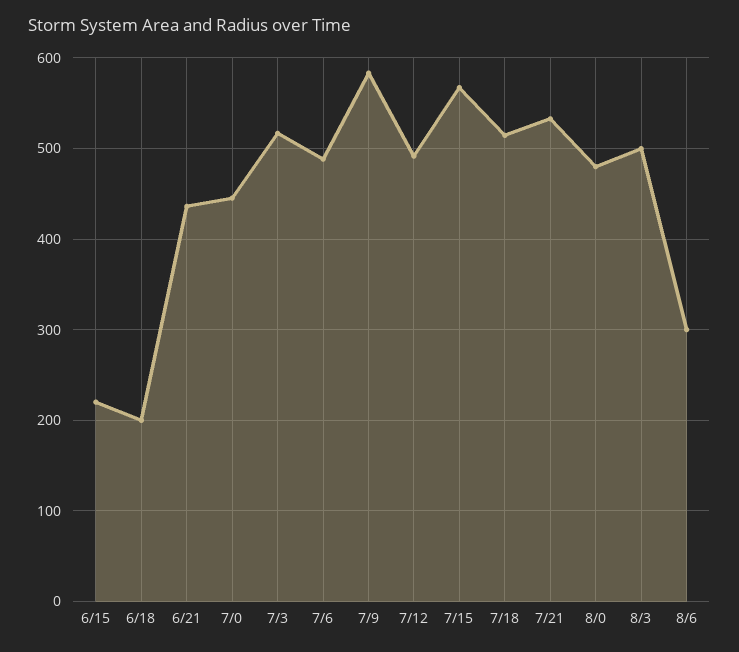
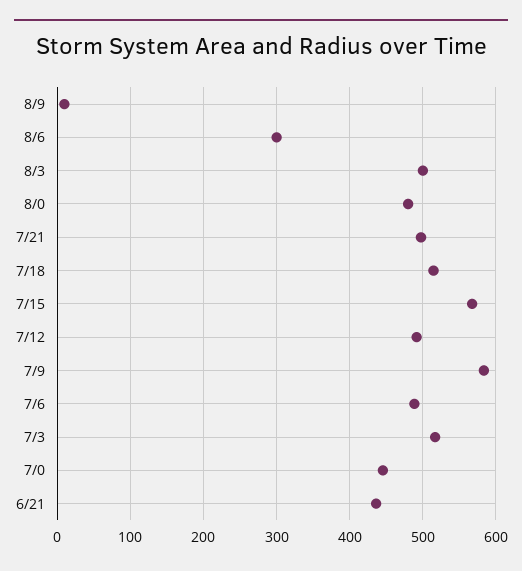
6/15: 220 -> none
6/18: 200 -> none
7/21: 530 -> 500
8/9: none -> 10

